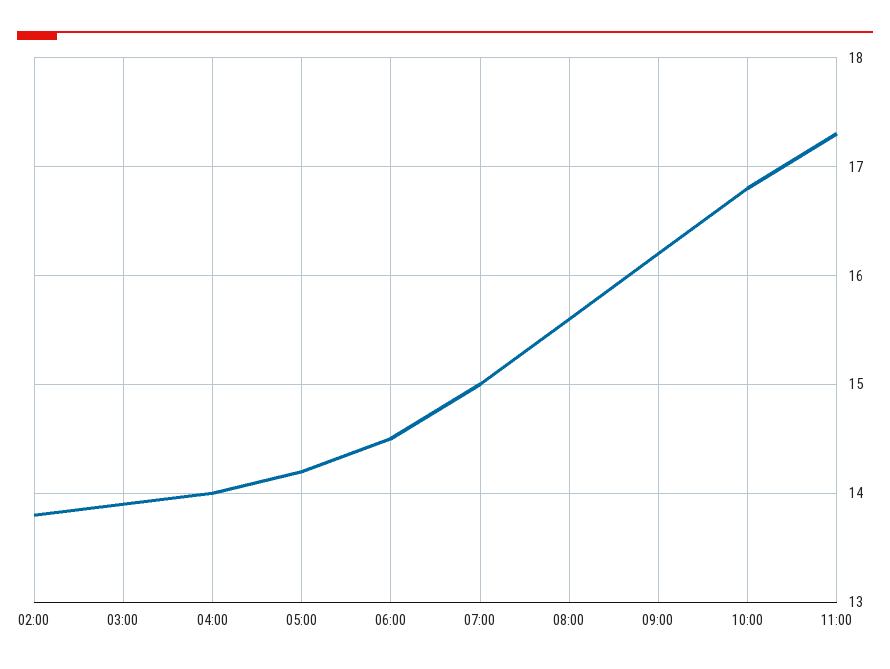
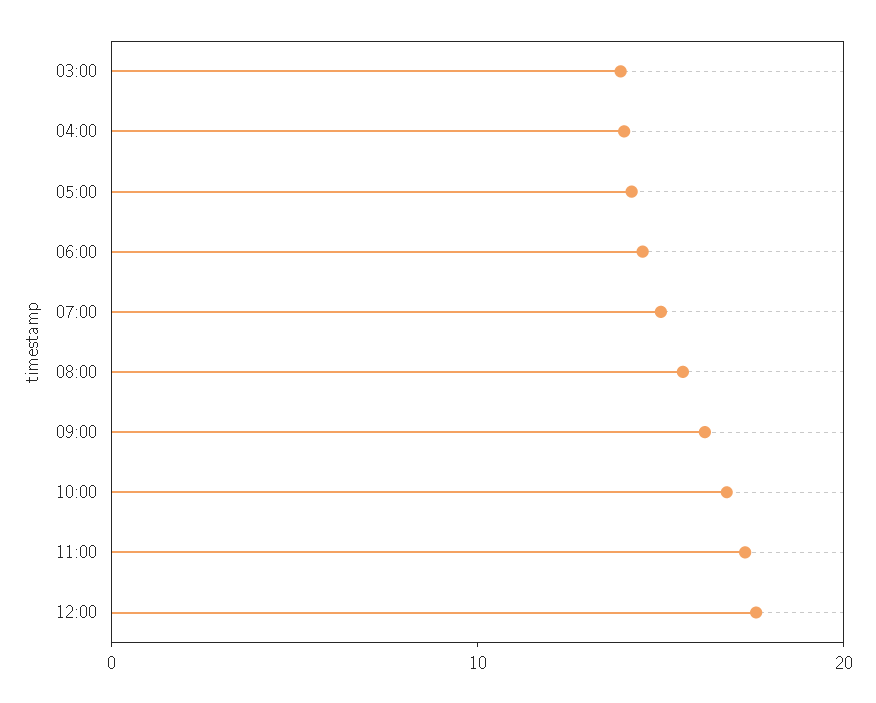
02:00: 13.8 -> none
12:00: none -> 18

